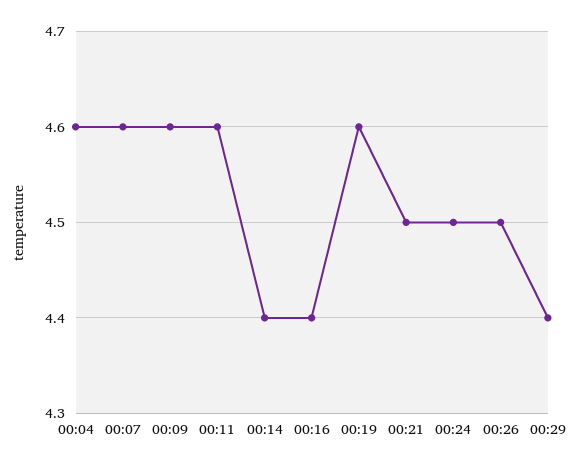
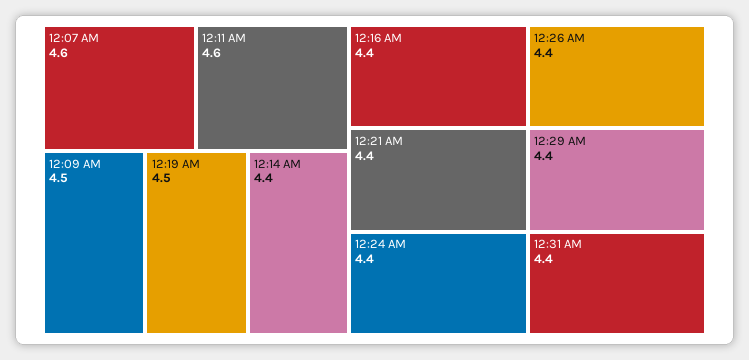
00:04: 4.6 -> none
00:09: 4.6 -> 4.5
00:19: 4.6 -> 4.5
00:21: 4.5 -> 4.4
00:24: 4.5 -> 4.4
00:26: 4.5 -> 4.4
12:31 AM: none -> 4.4

